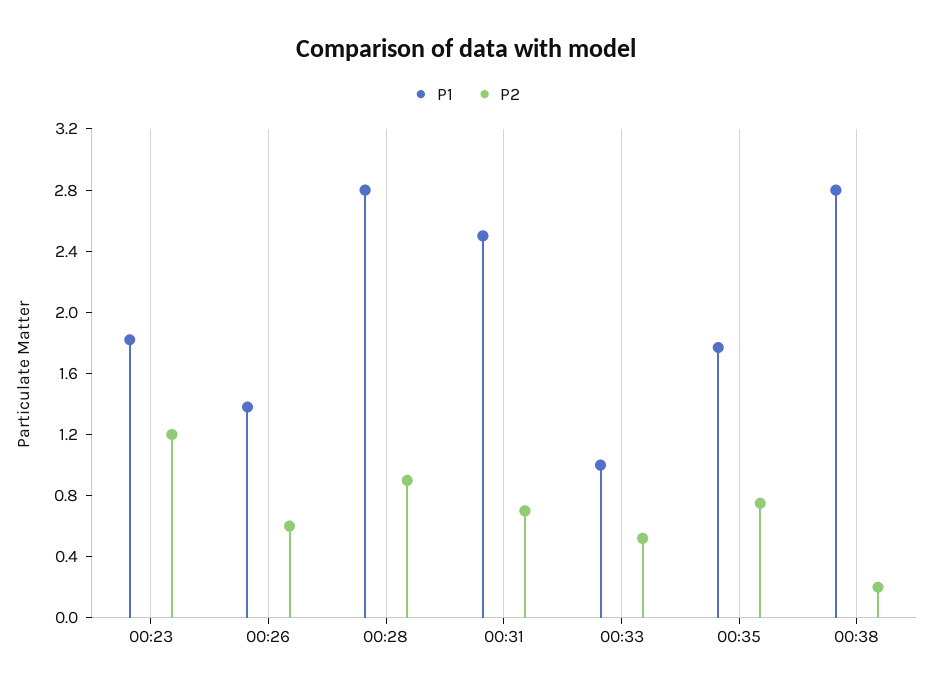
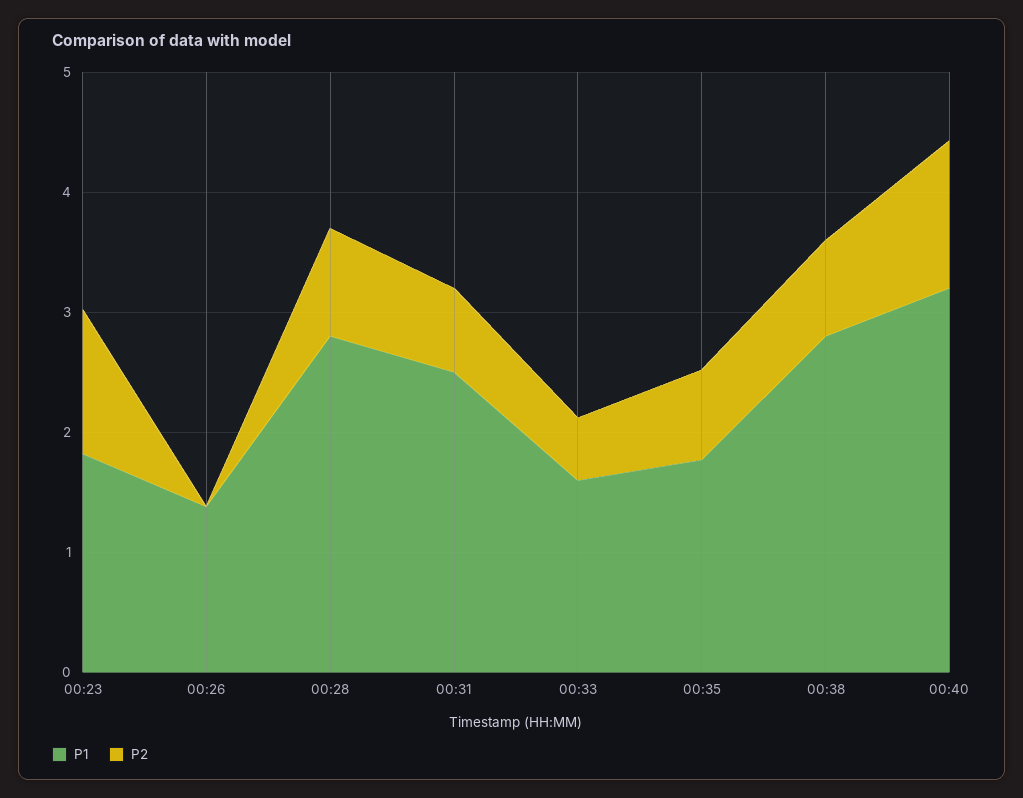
P2, 00:26: 0.6 -> 0
P1, 00:33: 1 -> 1.6
P2, 00:38: 0.2 -> 0.8
P1, 00:40: none -> 3.2
P2, 00:40: none -> 1.2

